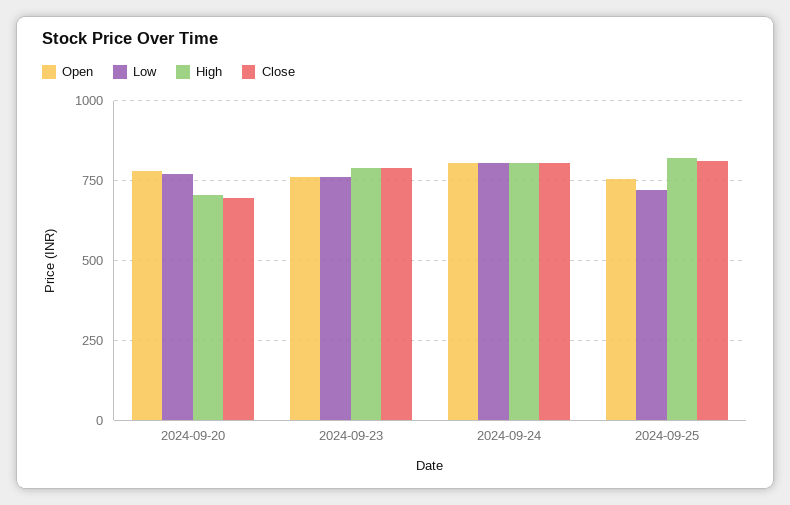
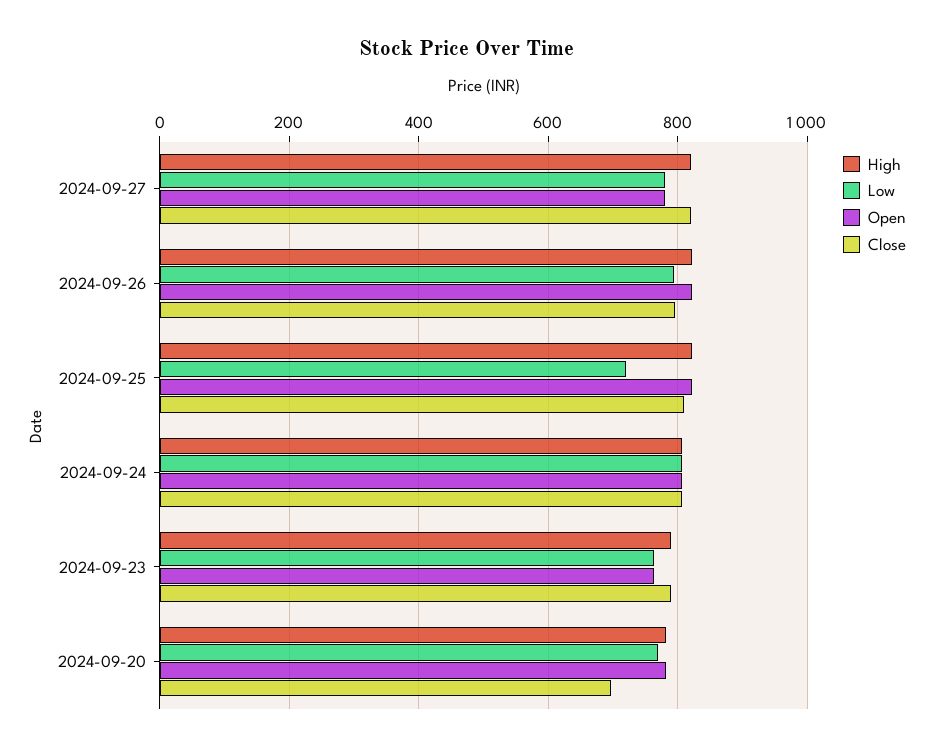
High, 2024-09-20: 700 -> 780
Open, 2024-09-25: 750 -> 820
High, 2024-09-27: none -> 820
Low, 2024-09-27: none -> 780
Open, 2024-09-27: none -> 780
Close, 2024-09-27: none -> 820
High, 2024-09-26: none -> 820
Low, 2024-09-26: none -> 800
Open, 2024-09-26: none -> 820
Close, 2024-09-26: none -> 800

